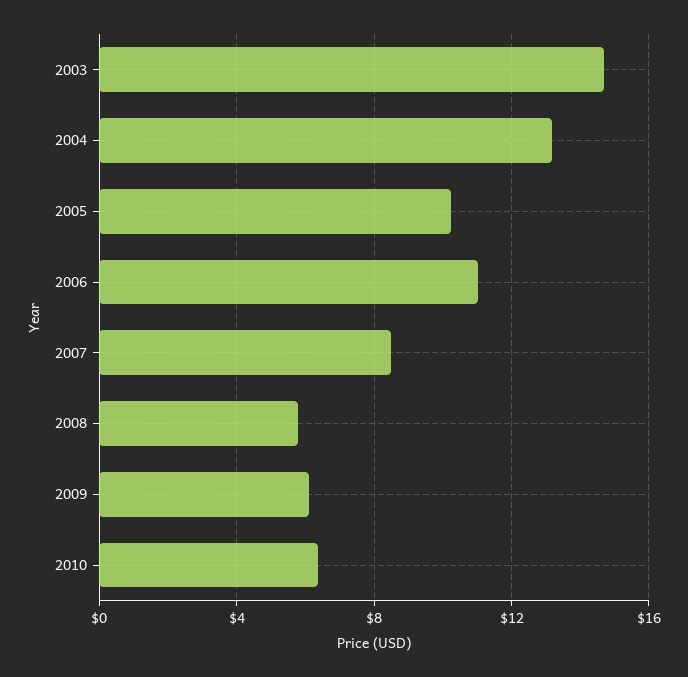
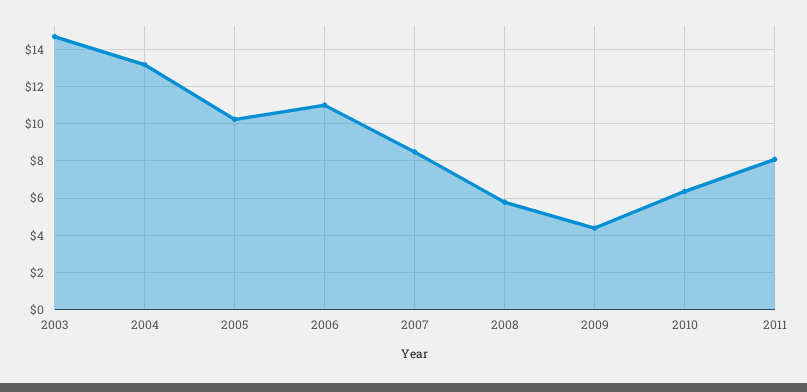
2009: 6 -> 4.5
2011: none -> 8

